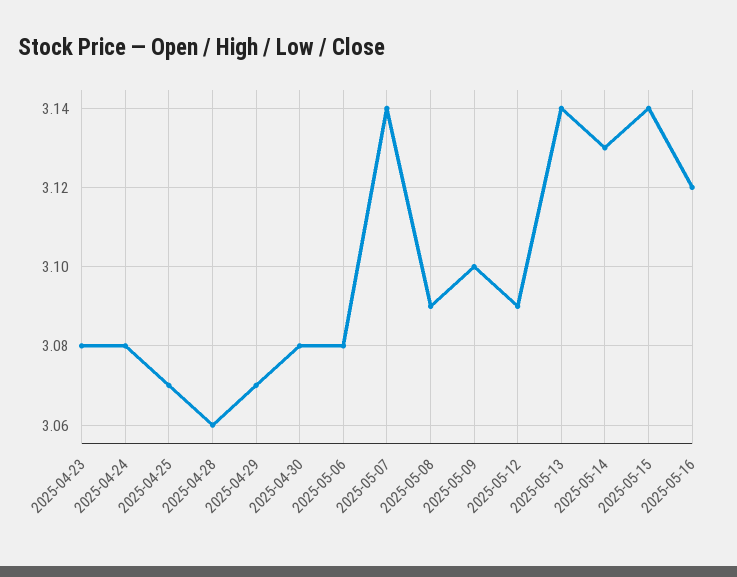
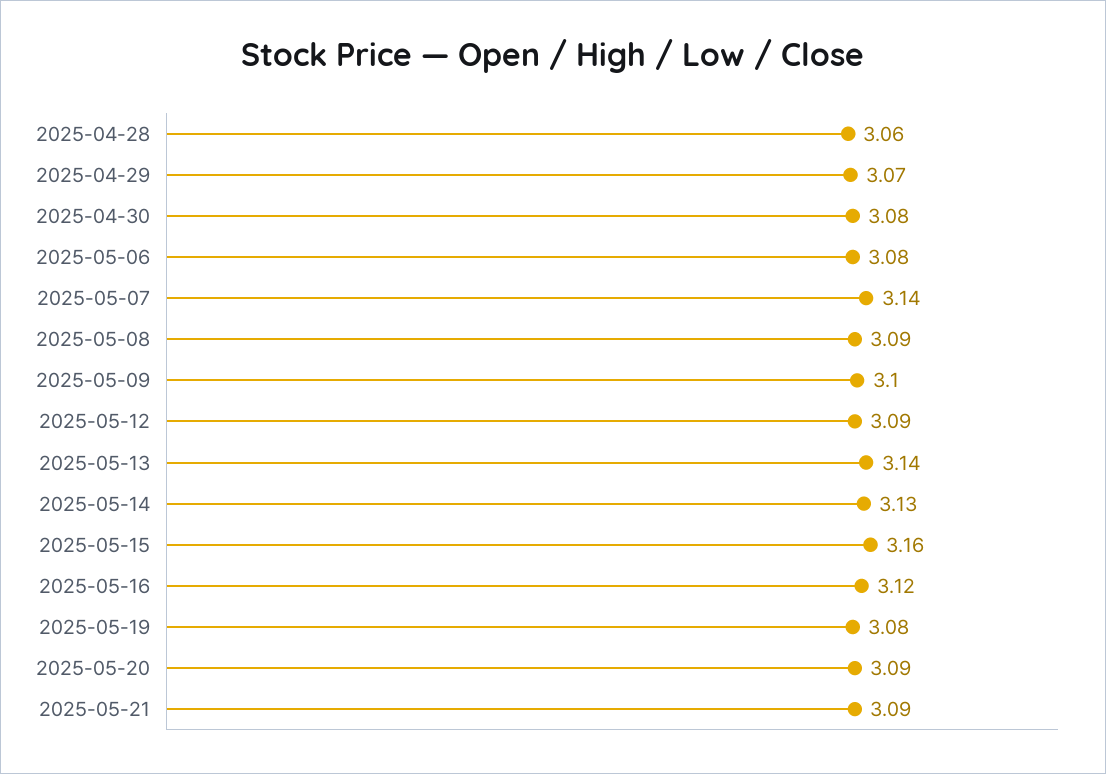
2025-04-23: 3.08 -> none
2025-04-24: 3.08 -> none
2025-04-25: 3.07 -> none
2025-05-15: 3.14 -> 3.16
2025-05-19: none -> 3.08
2025-05-20: none -> 3.09
2025-05-21: none -> 3.09

